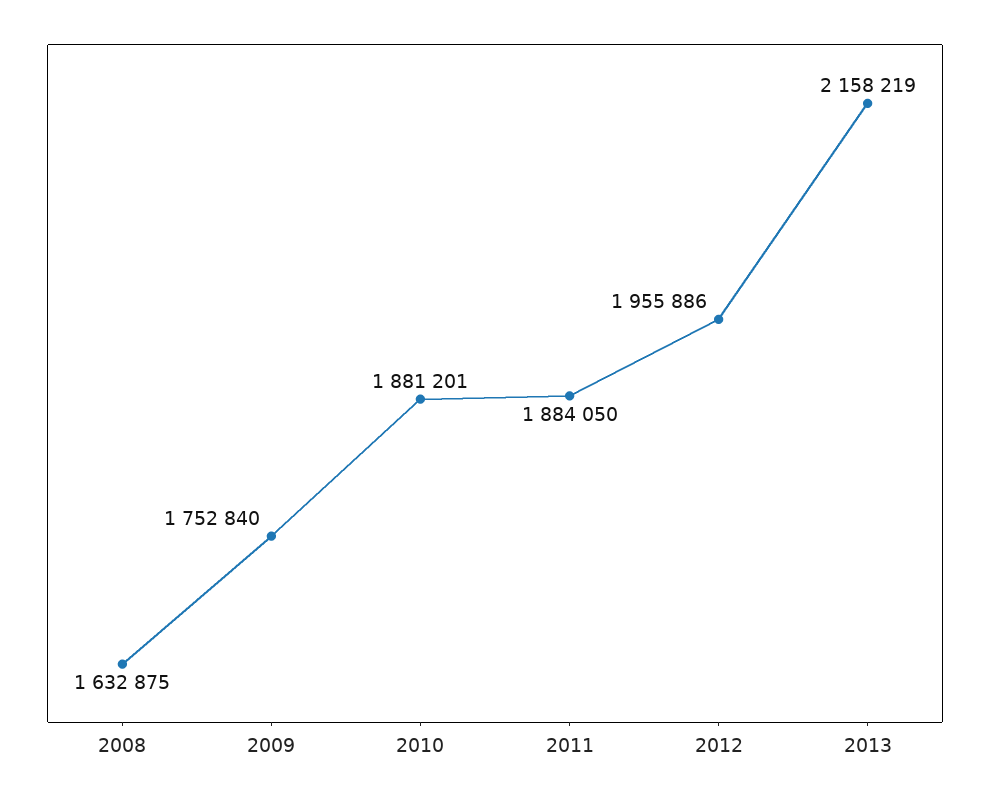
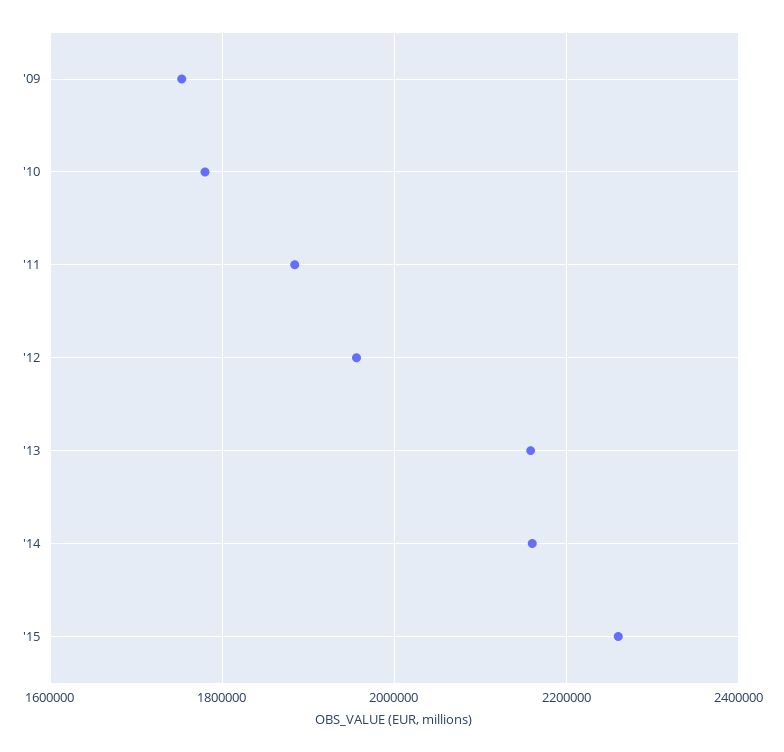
2008: 1632875 -> none
2010: 1881201 -> 1780000
'14: none -> 2160000
'15: none -> 2260000

